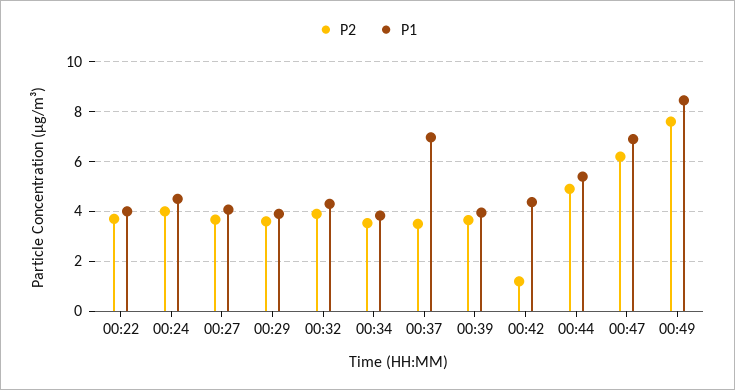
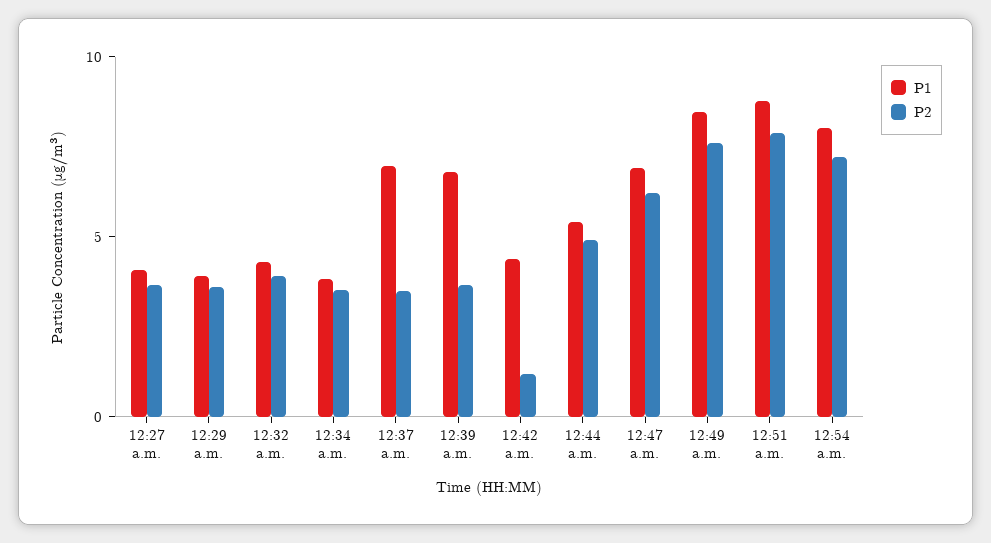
P2, 00:22: 3.75 -> none
P1, 00:22: 4 -> none
P2, 00:24: 4 -> none
P1, 00:24: 4.5 -> none
P1, 00:39: 4 -> 7
P1, 12:51 a.m.: none -> 9
P2, 12:51 a.m.: none -> 8
P1, 12:54 a.m.: none -> 8
P2, 12:54 a.m.: none -> 7

